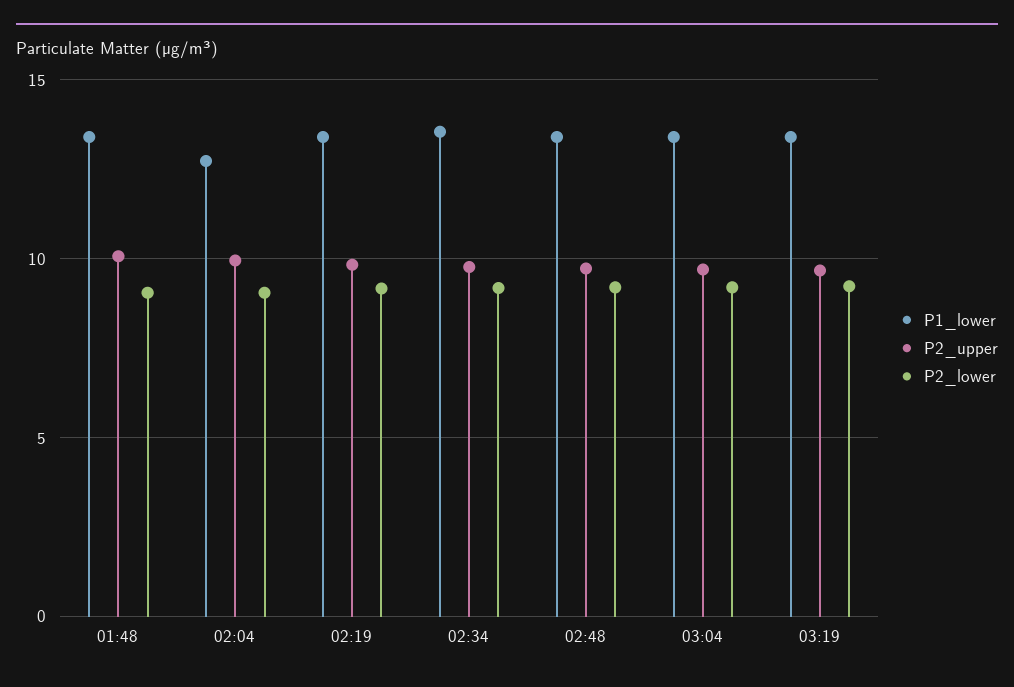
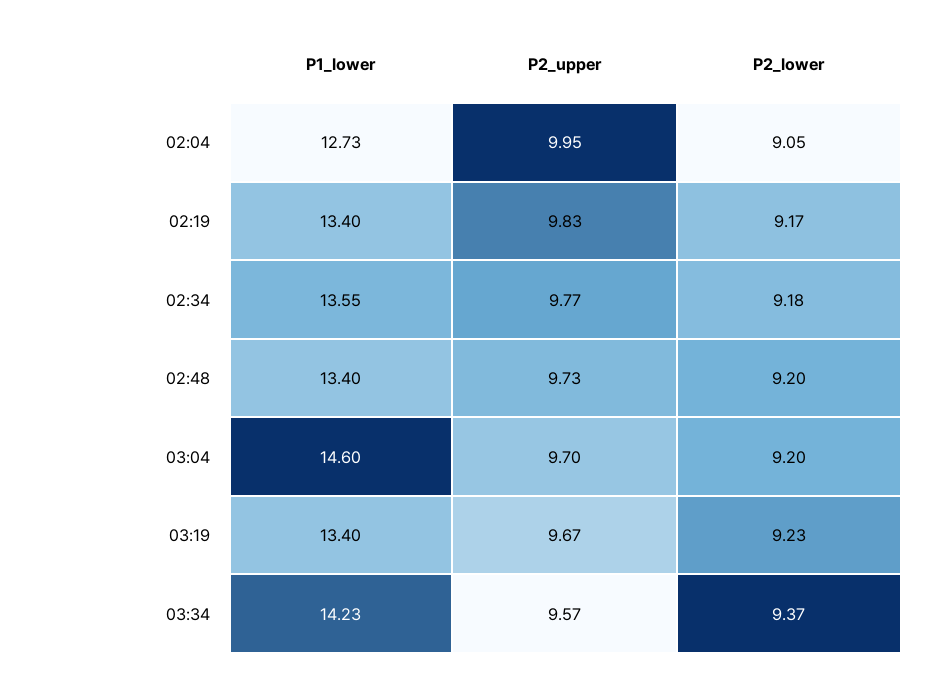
P1_lower, 01:48: 13.5 -> none
P2_upper, 01:48: 10 -> none
P2_lower, 01:48: 9 -> none
P1_lower, 03:04: 13.5 -> 14.6
P1_lower, 03:34: none -> 14.23
P2_upper, 03:34: none -> 9.57
P2_lower, 03:34: none -> 9.37

